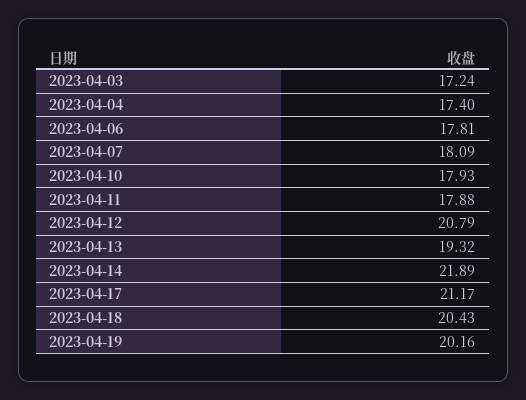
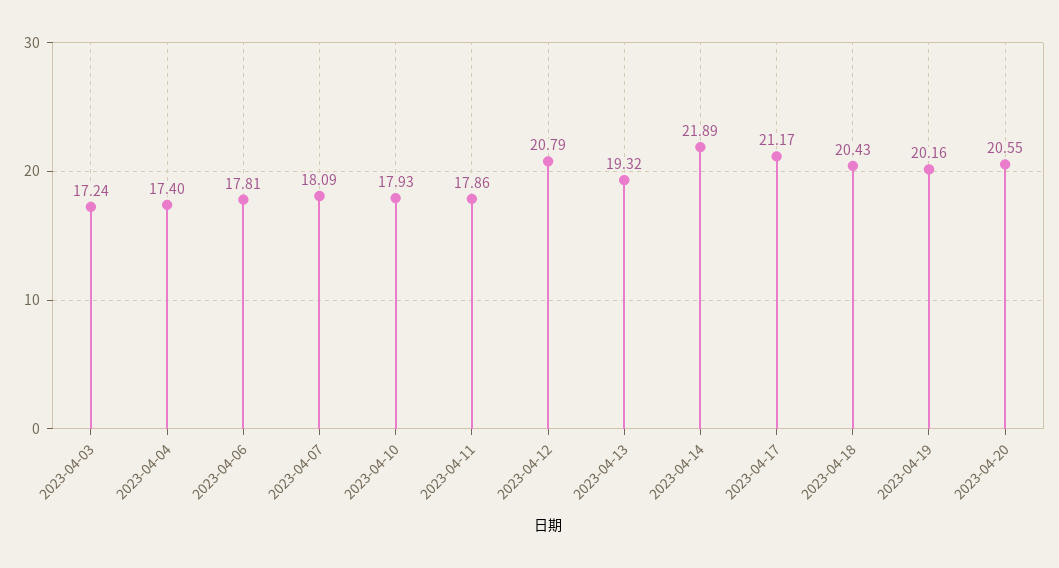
2023-04-11: 17.88 -> 17.86
2023-04-20: none -> 20.55

